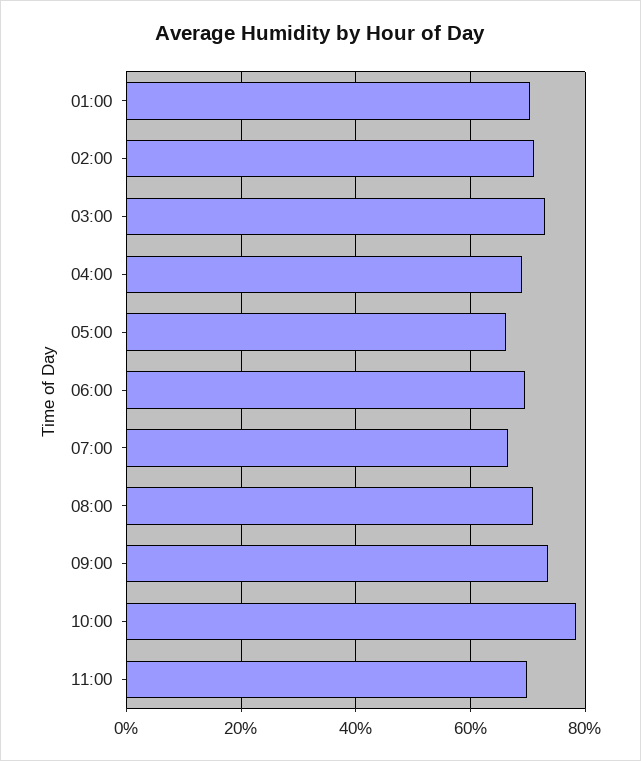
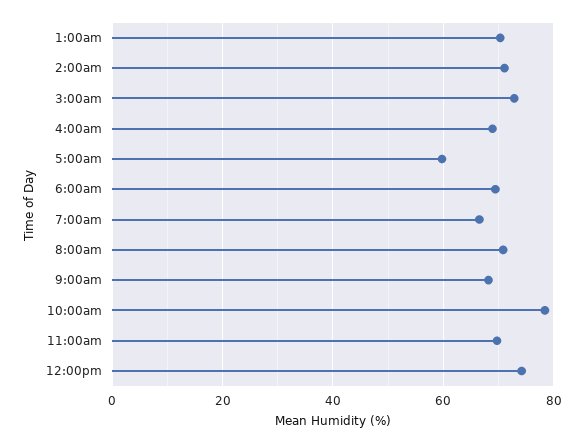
05:00: 66 -> 60
09:00: 74 -> 68
12:00pm: none -> 74

